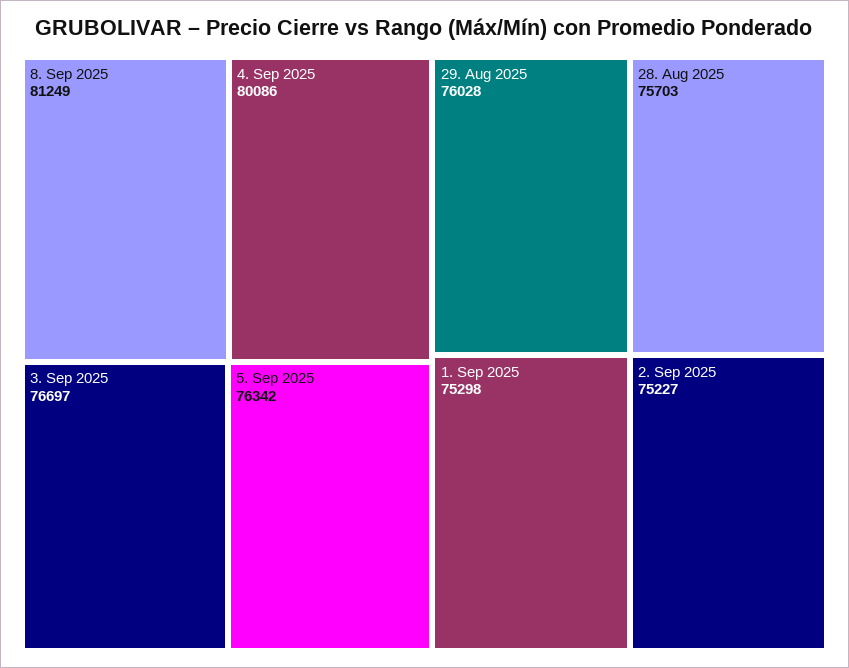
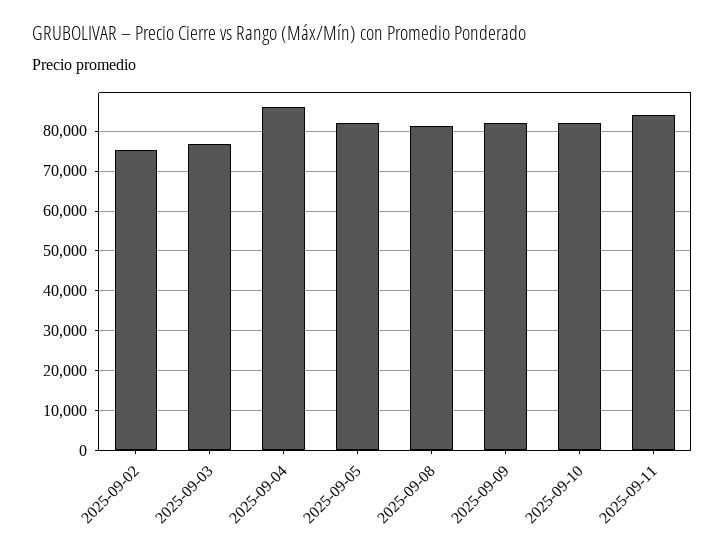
4. Sep 2025: 80086 -> 86000
5. Sep 2025: 76342 -> 82000
29. Aug 2025: 76028 -> none
28. Aug 2025: 75703 -> none
1. Sep 2025: 75298 -> none
2025-09-09: none -> 82000
2025-09-10: none -> 82000
2025-09-11: none -> 84000

